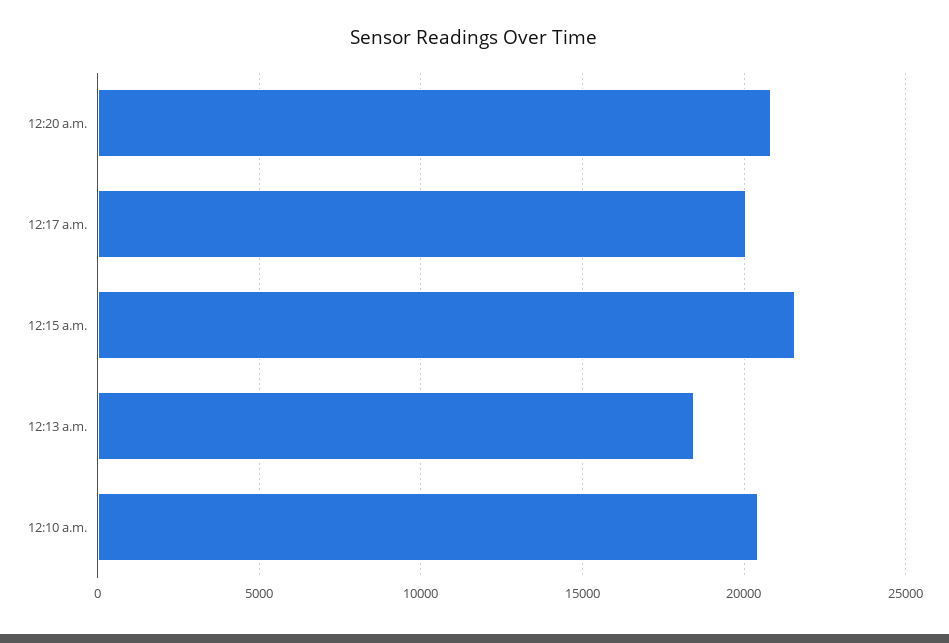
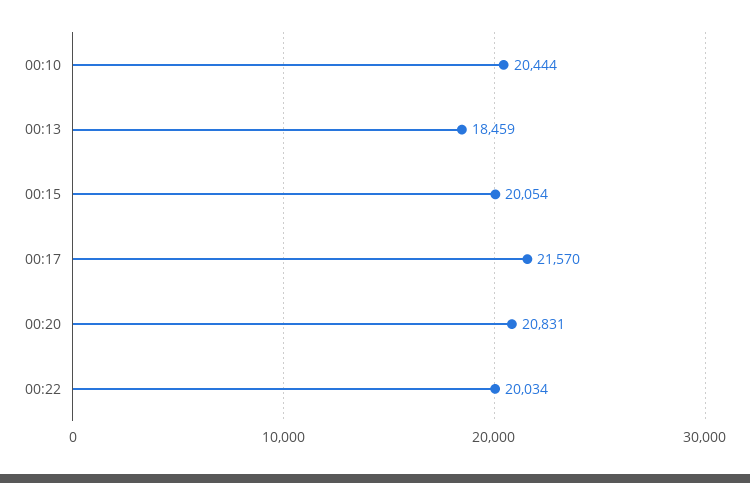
12:17 a.m.: 20000 -> 21570
12:15 a.m.: 21500 -> 20054
00:22: none -> 20034

